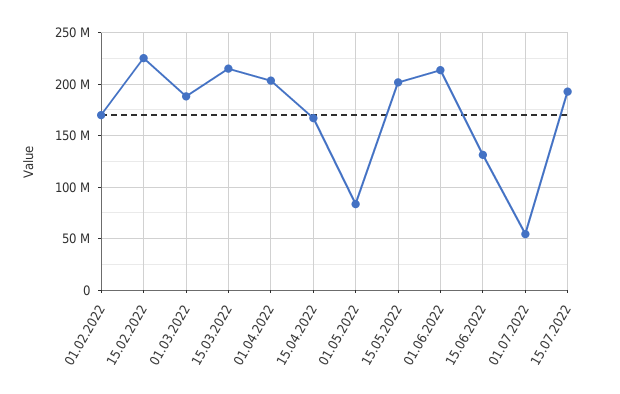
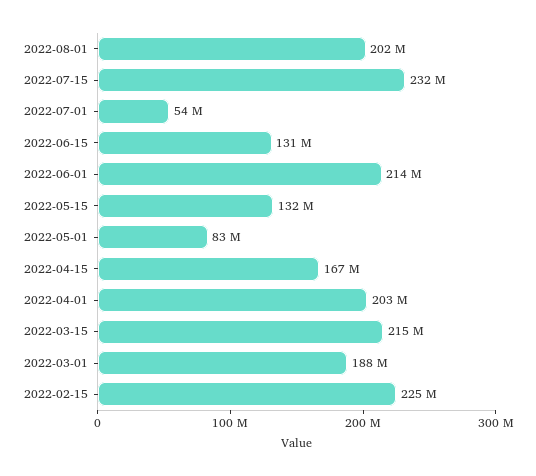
01.02.2022: 170000000 -> none
15.05.2022: 200000000 -> 132000000
15.07.2022: 190000000 -> 232000000
2022-08-01: none -> 202000000

